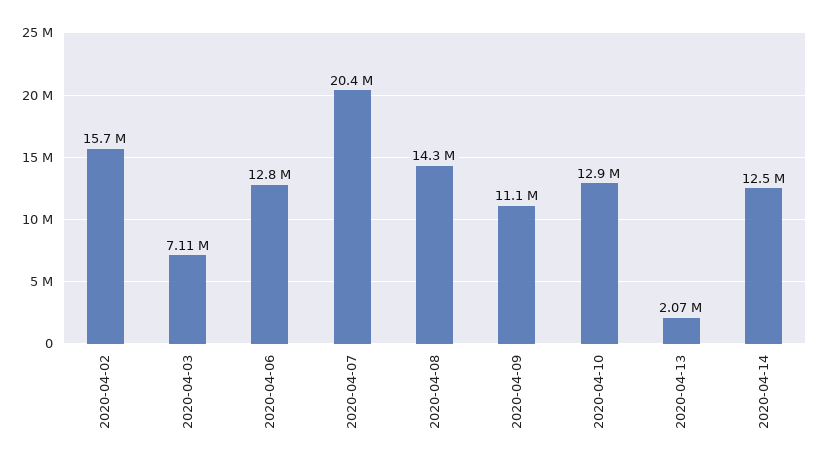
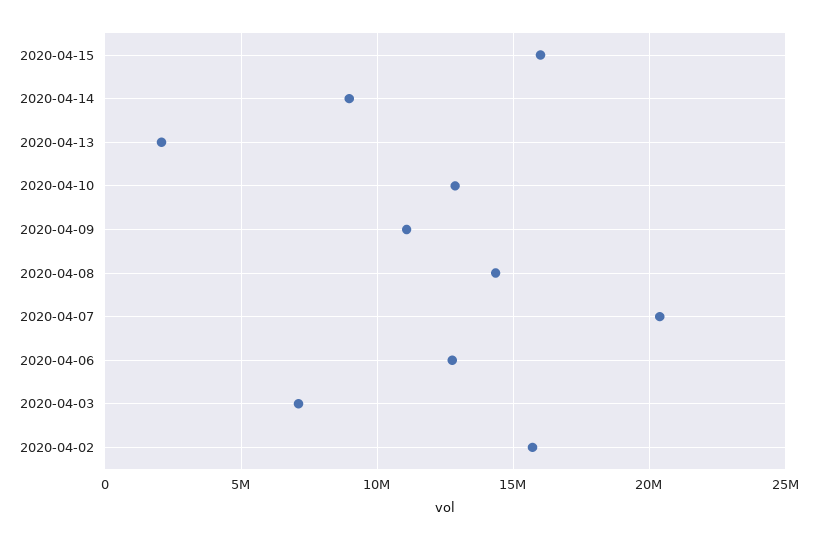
2020-04-14: 12500000 -> 9000000
2020-04-15: none -> 16000000

